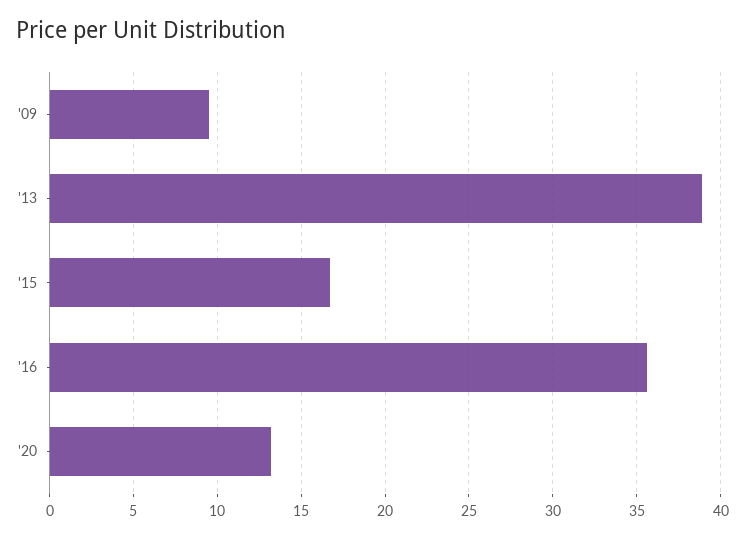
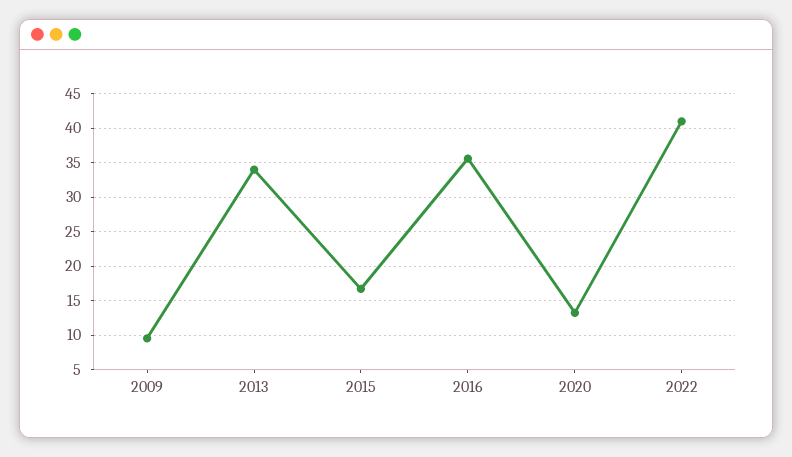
'13: 39 -> 34
2022: none -> 41

